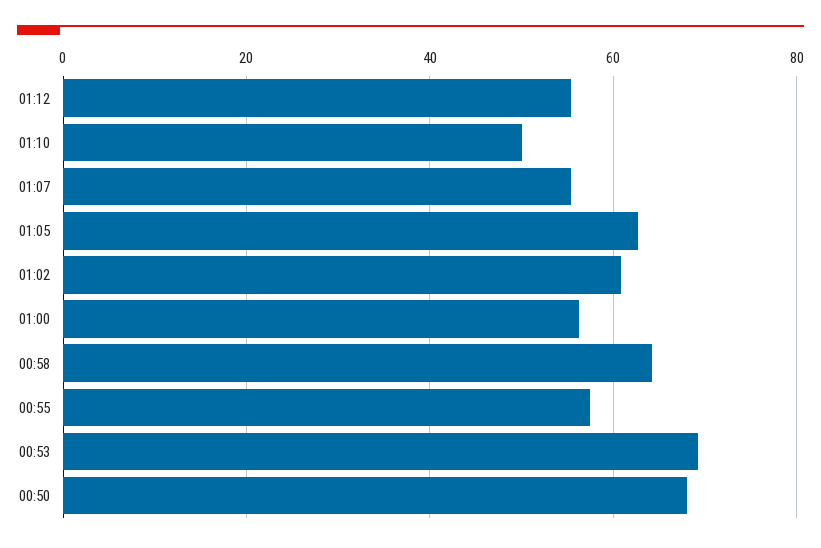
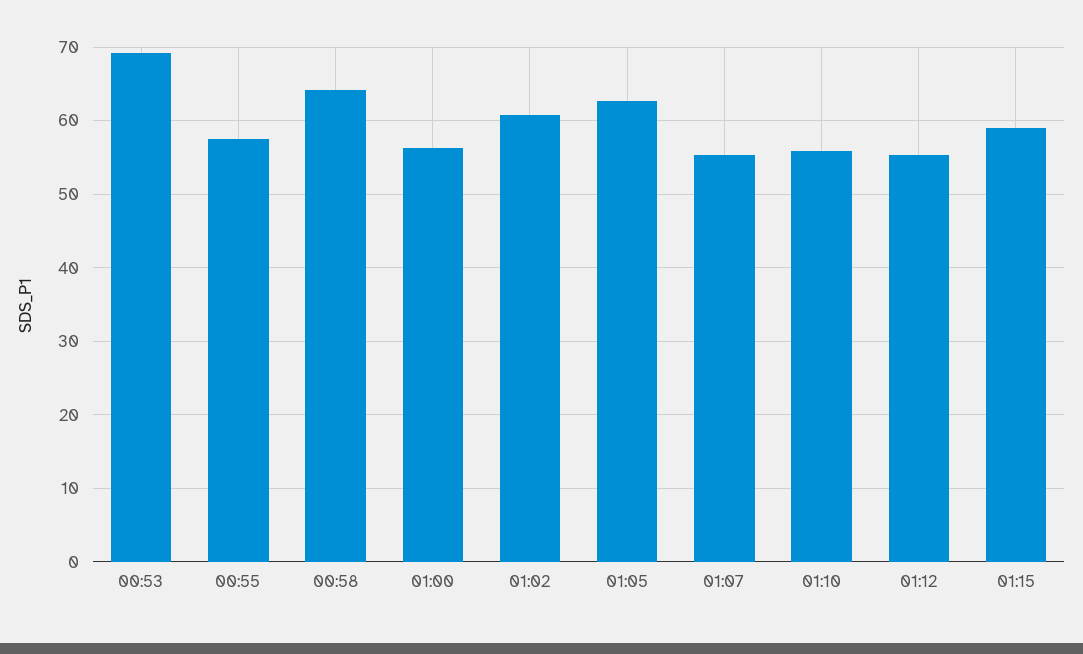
01:10: 50 -> 56
00:50: 68 -> none
01:15: none -> 59

